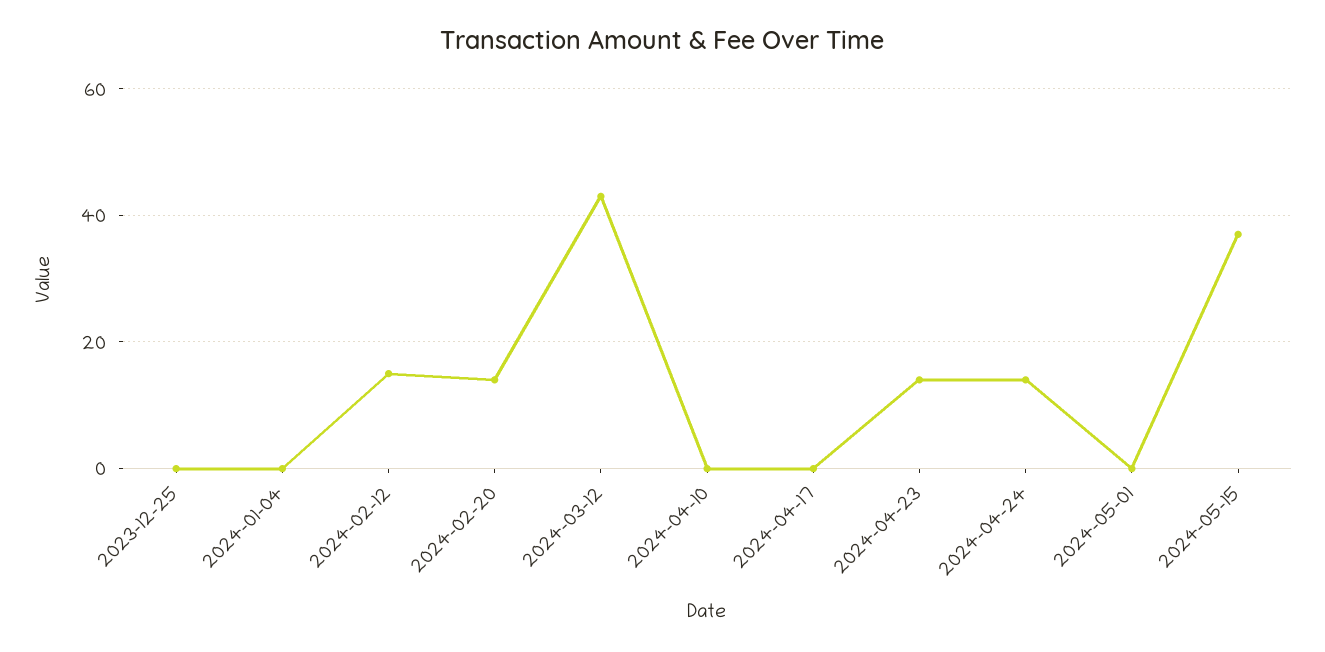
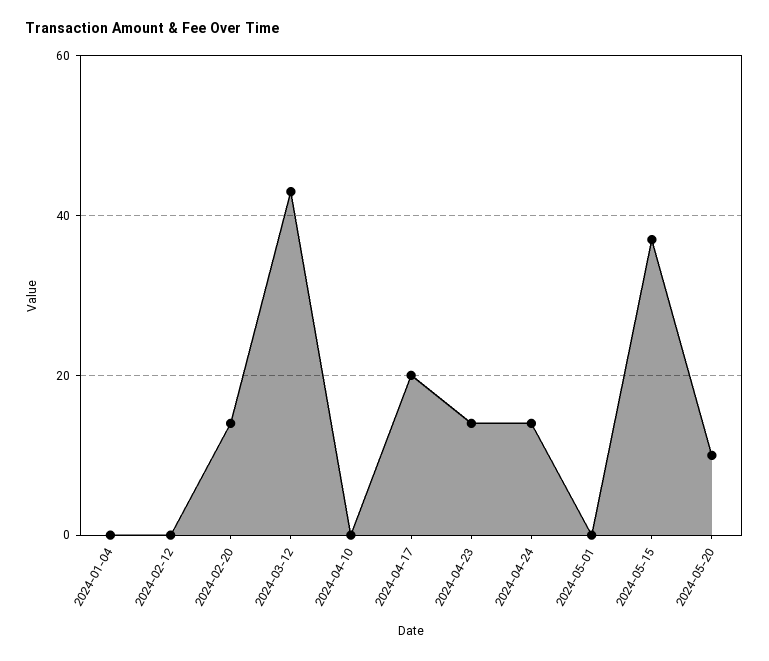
2023-12-25: 0 -> none
2024-02-12: 15 -> 0
2024-04-17: 0 -> 20
2024-05-20: none -> 10

